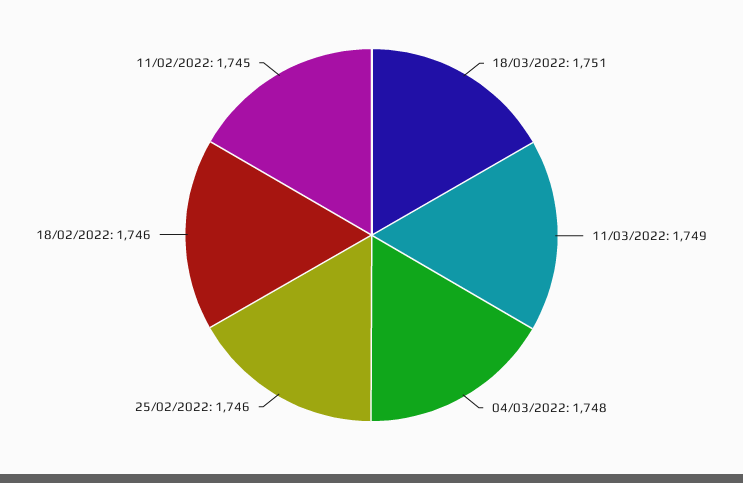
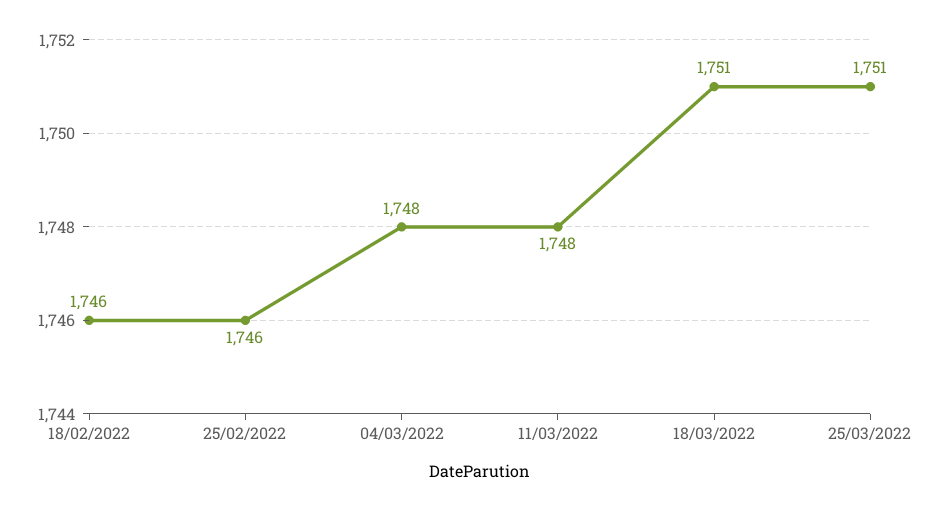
11/03/2022: 1749 -> 1748
11/02/2022: 1745 -> none
25/03/2022: none -> 1751

